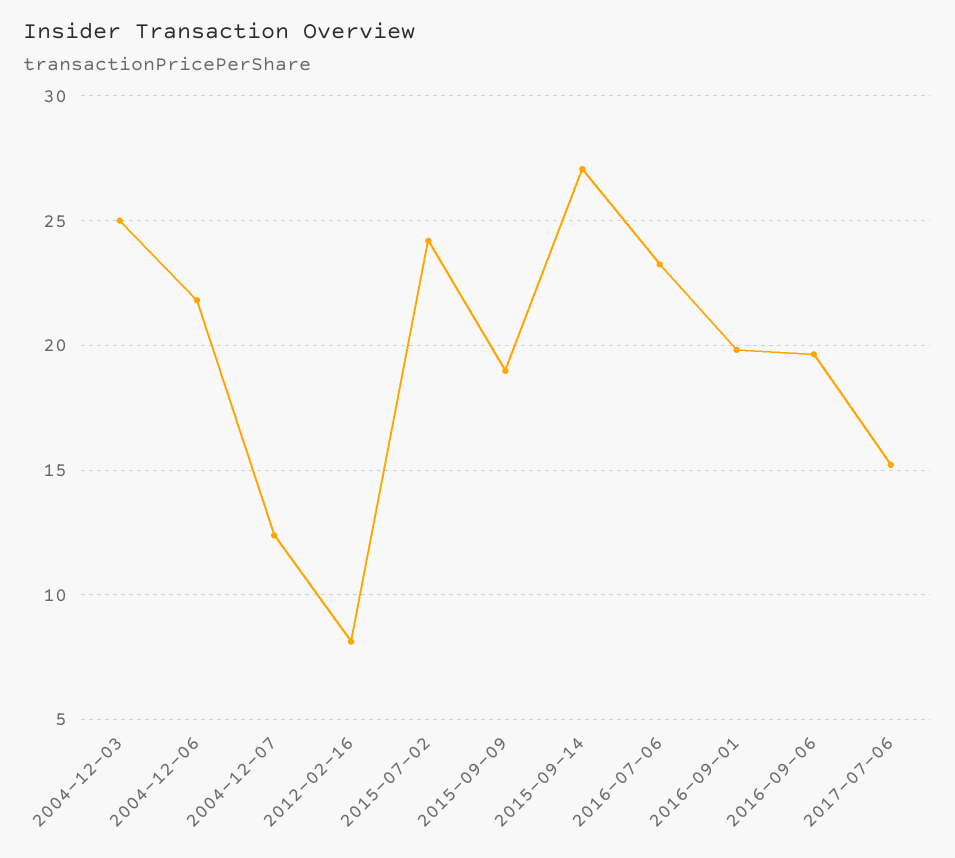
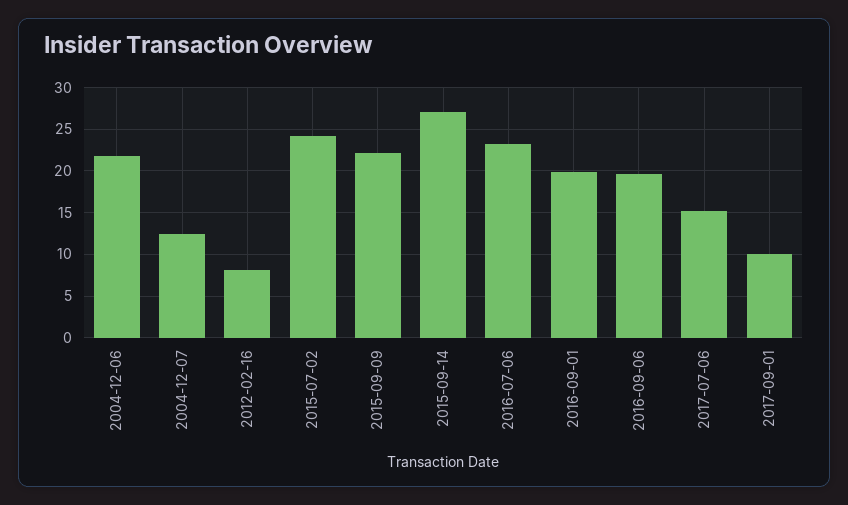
2004-12-03: 25 -> none
2015-09-09: 19 -> 22
2017-09-01: none -> 10

